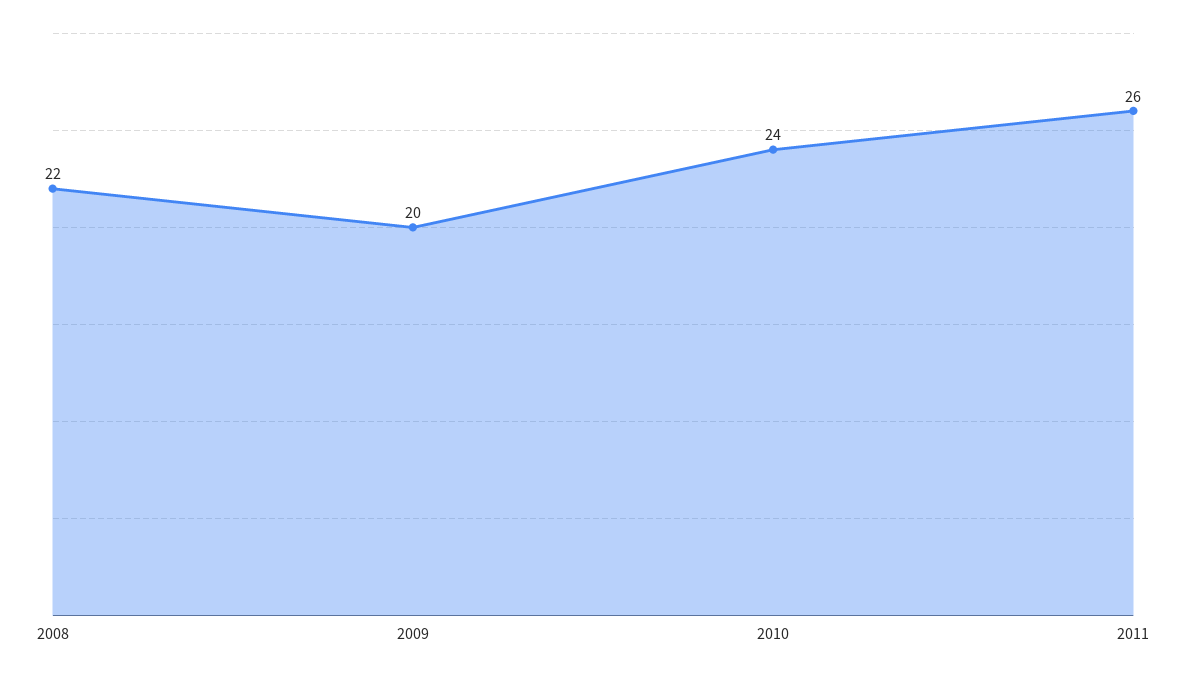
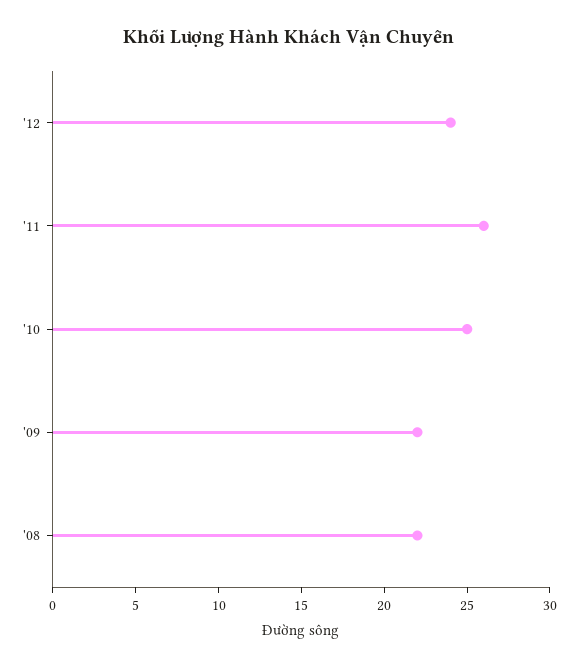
2009: 20 -> 22
2010: 24 -> 25
'12: none -> 24

